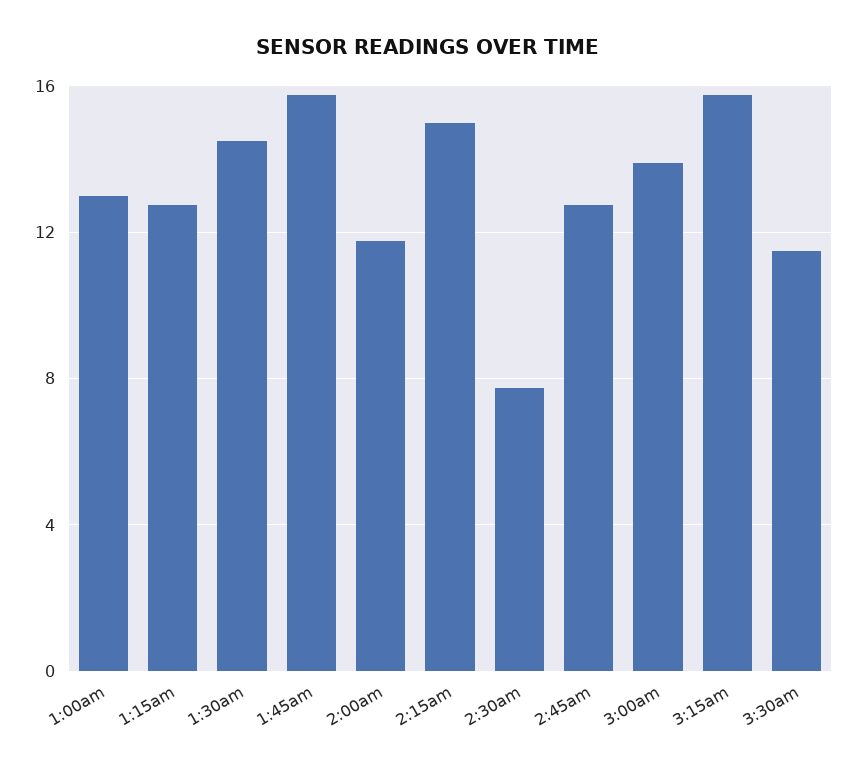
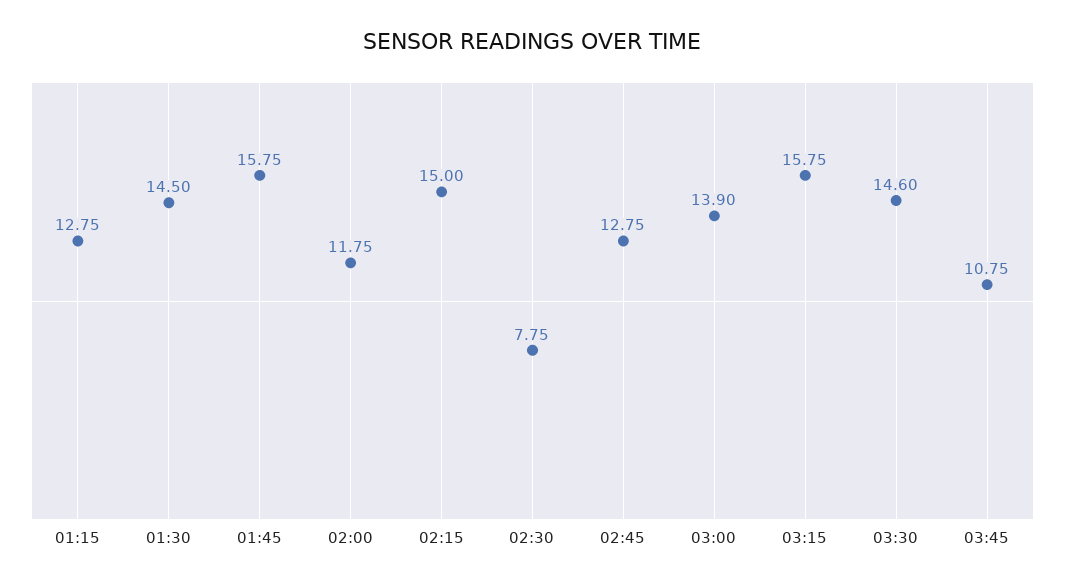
1:00am: 13 -> none
3:30am: 11.5 -> 14.6
03:45: none -> 10.75

